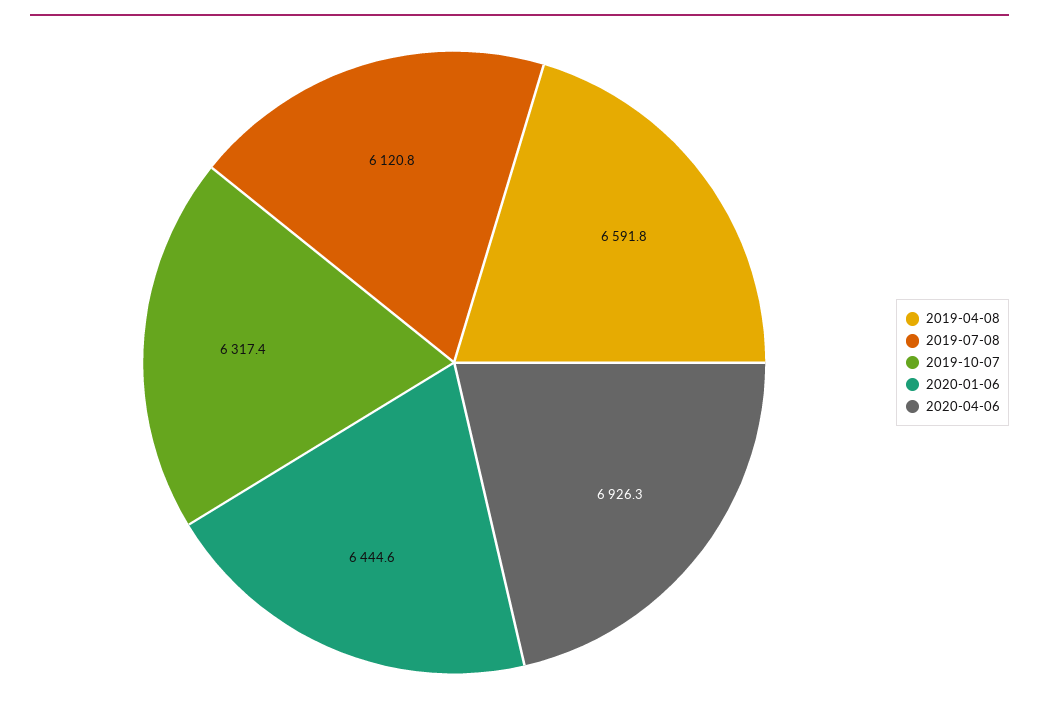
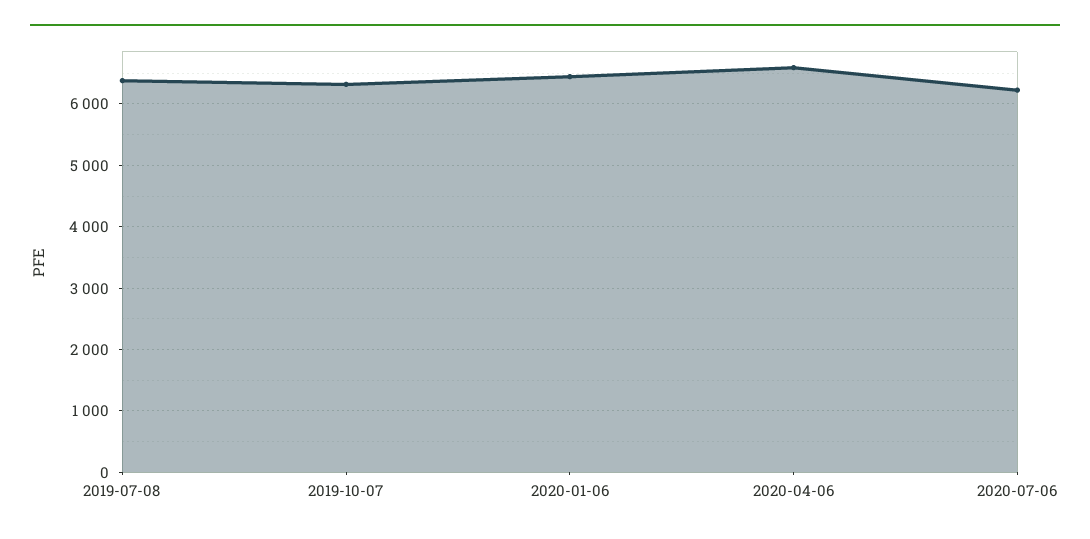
2019-04-08: 6591.8 -> none
2019-07-08: 6120.8 -> 6400
2020-04-06: 6926.3 -> 6600
2020-07-06: none -> 6200

